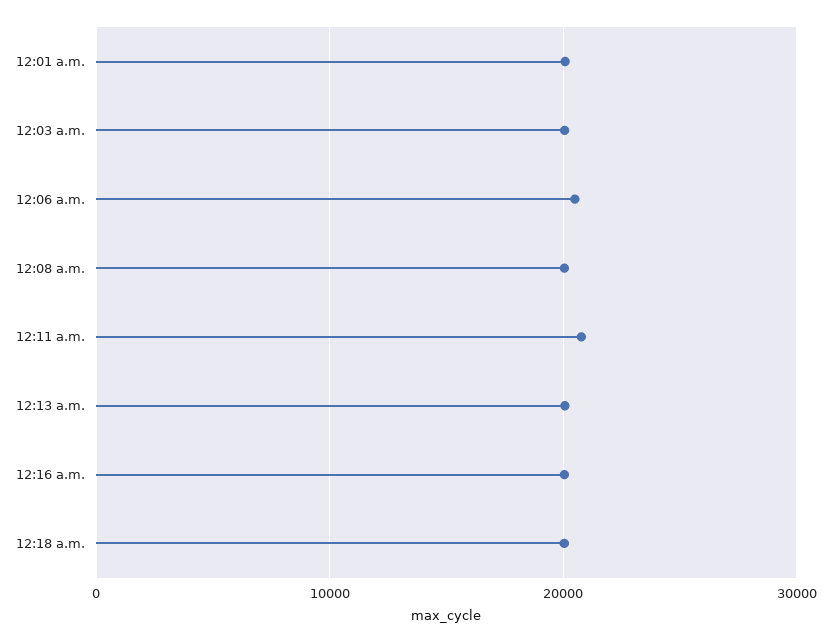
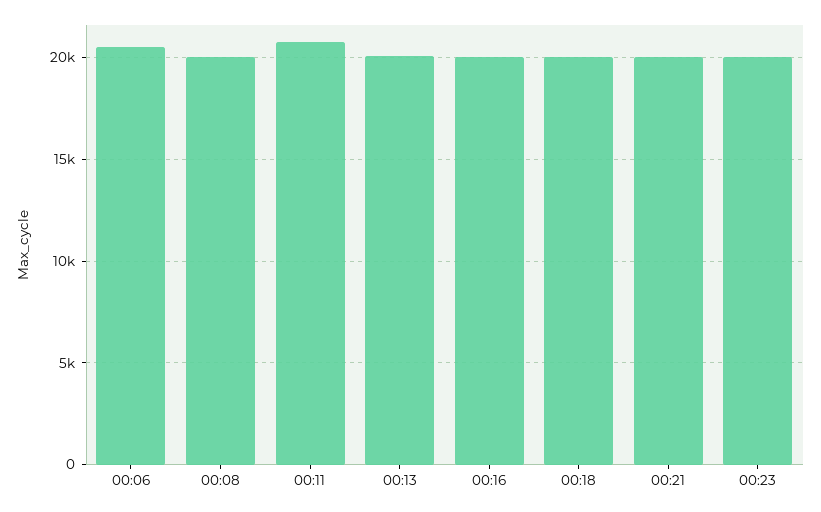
12:01 a.m.: 20000 -> none
12:03 a.m.: 20000 -> none
00:21: none -> 20000
00:23: none -> 20000

